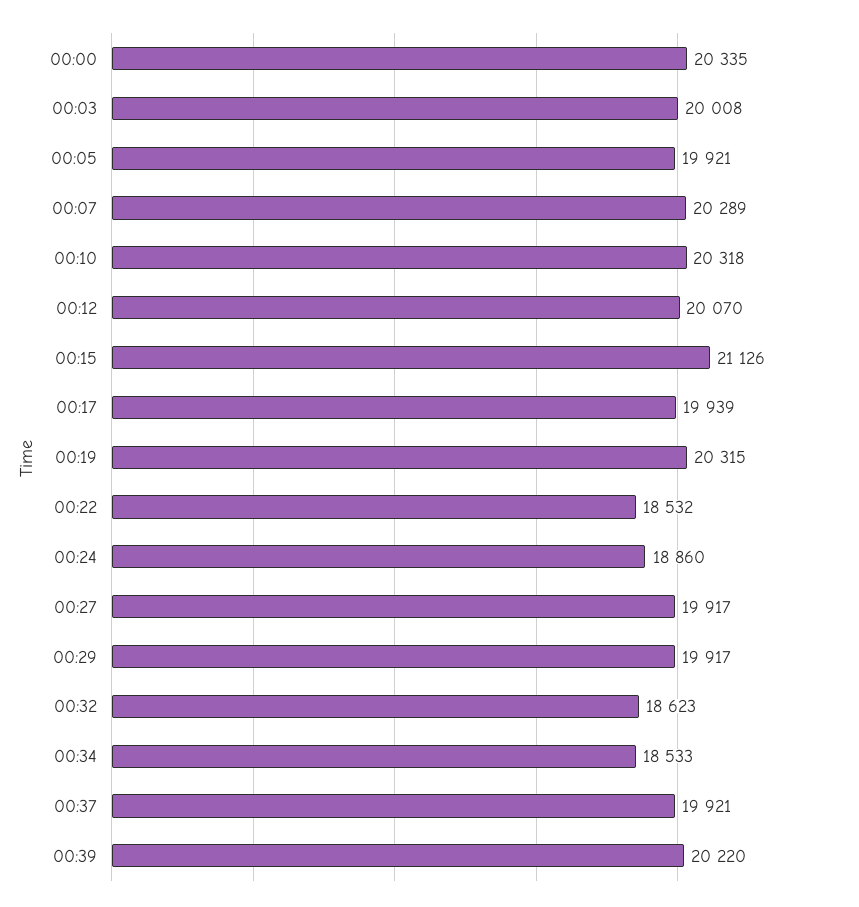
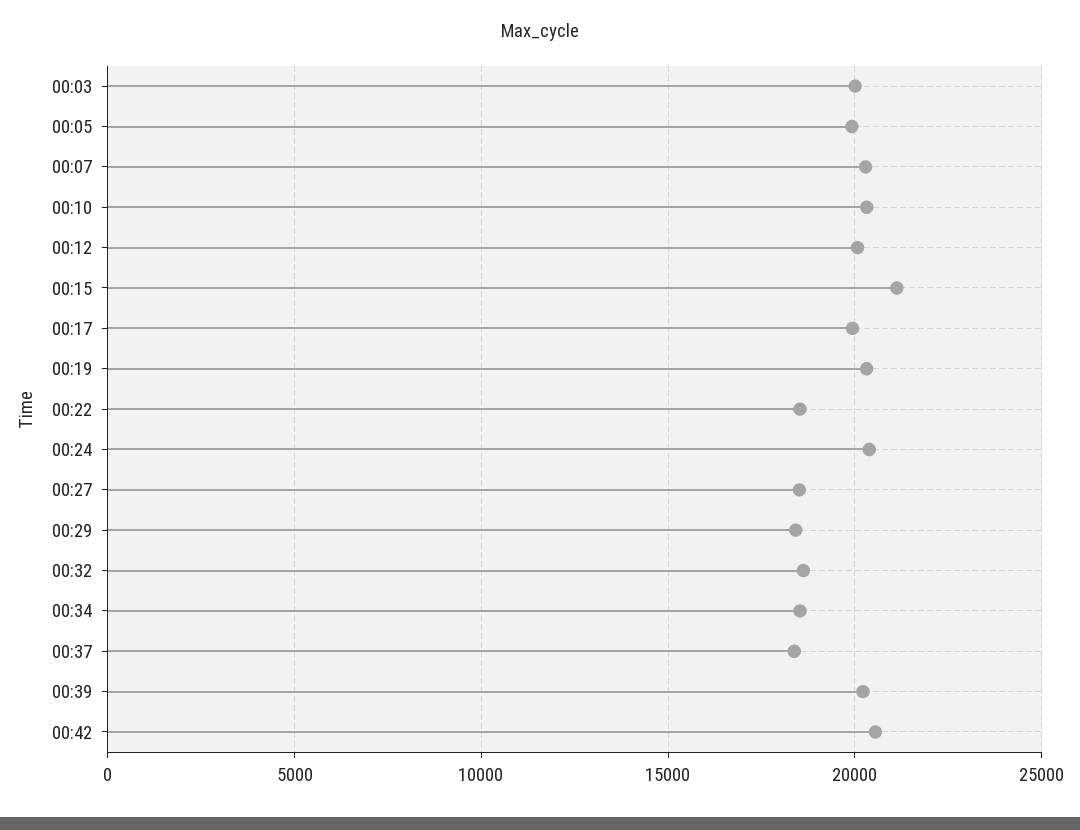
00:00: 20335 -> none
00:24: 18860 -> 20500
00:27: 19917 -> 18500
00:29: 19917 -> 18500
00:37: 19921 -> 18500
00:42: none -> 20500

